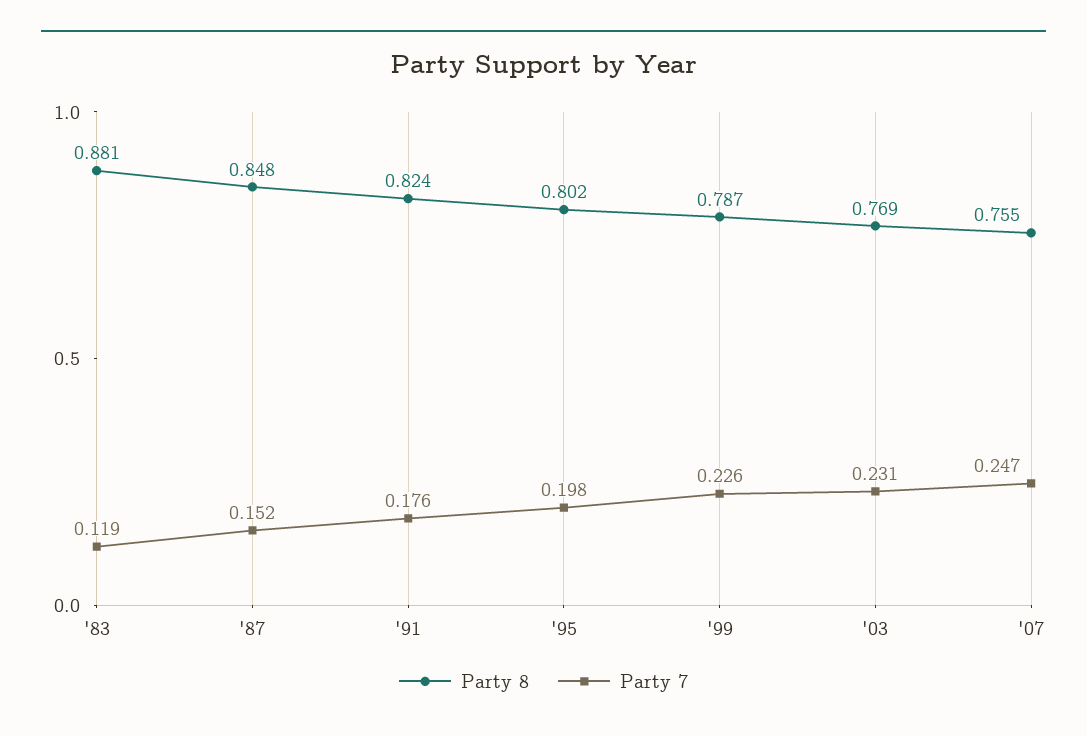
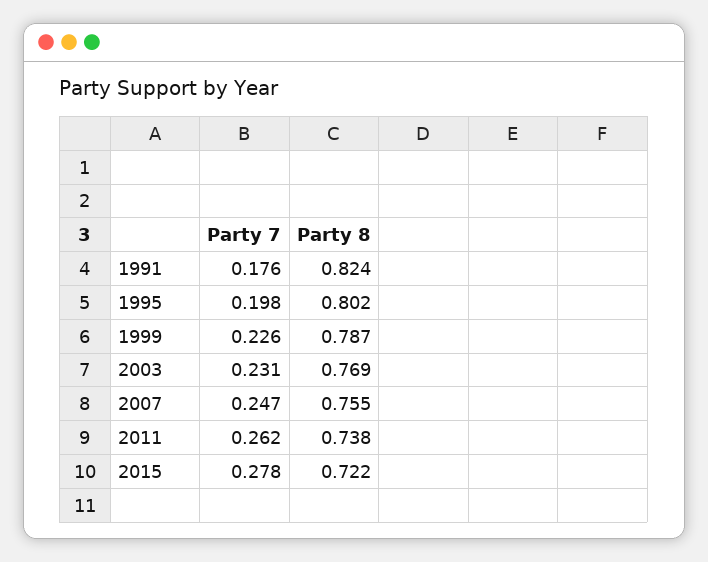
Party 8, '83: 0.881 -> none
Party 7, '83: 0.119 -> none
Party 8, '87: 0.848 -> none
Party 7, '87: 0.152 -> none
Party 7, 2011: none -> 0.262
Party 8, 2011: none -> 0.738
Party 7, 2015: none -> 0.278
Party 8, 2015: none -> 0.722

